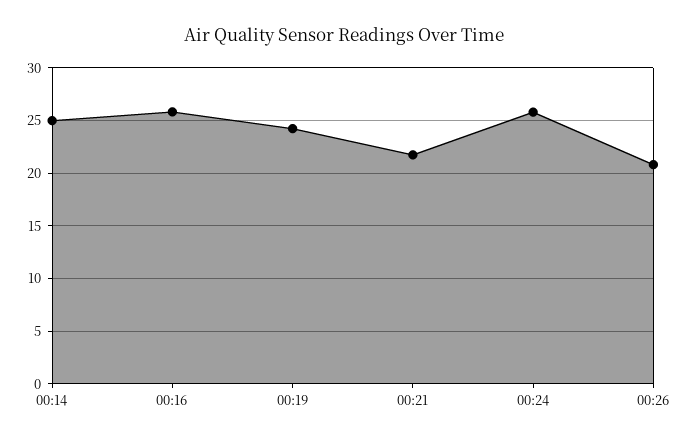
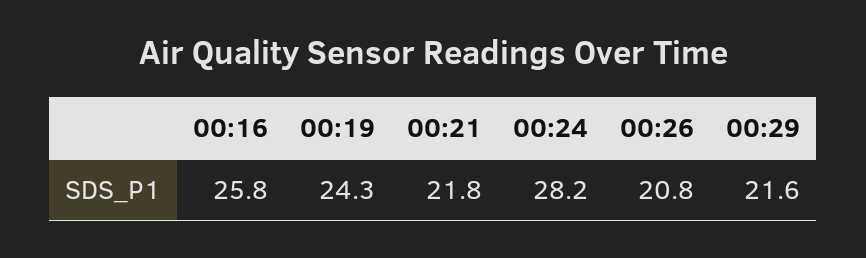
00:14: 25 -> none
00:24: 26 -> 28.2
00:29: none -> 21.6

